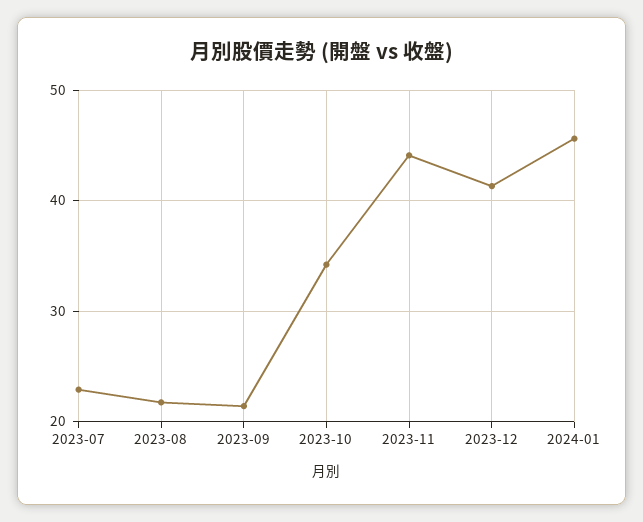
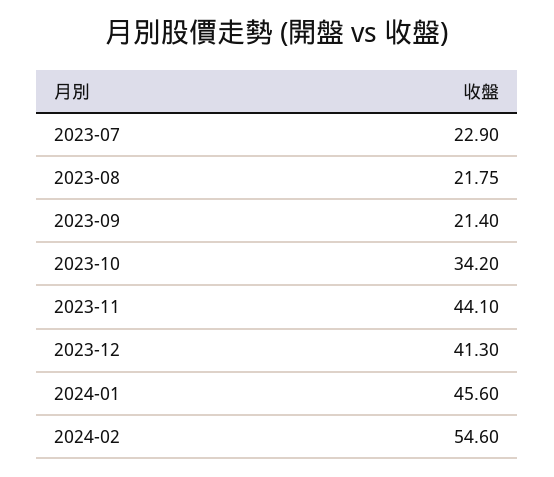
2024-02: none -> 54.6

